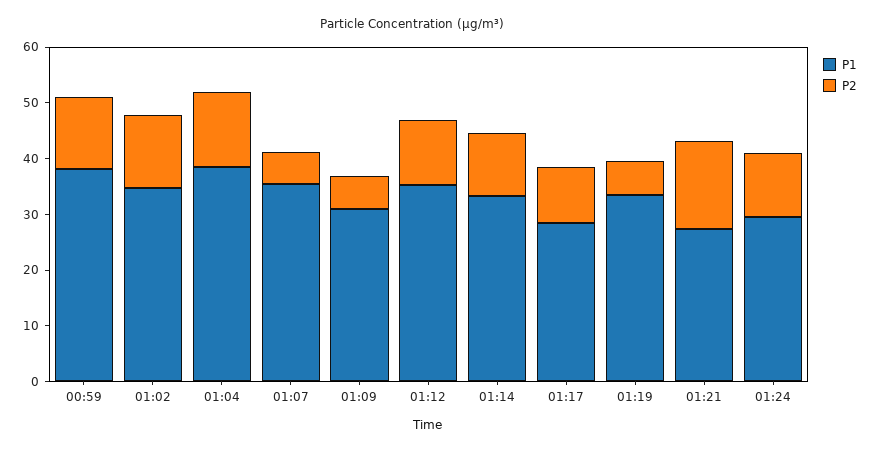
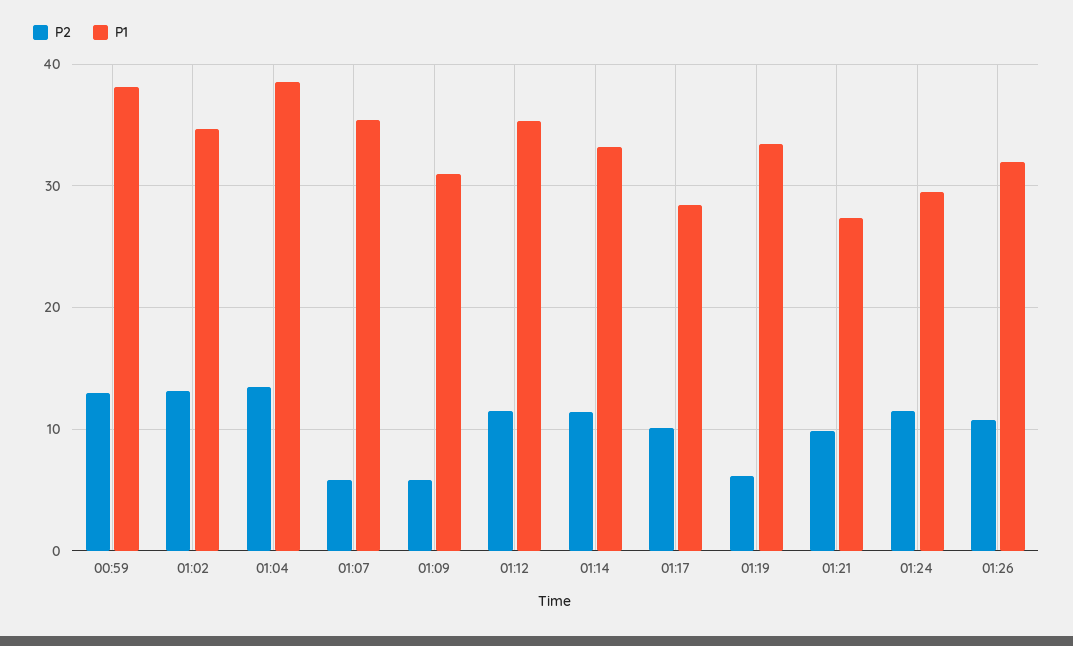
P2, 01:21: 16 -> 10
P2, 01:26: none -> 11
P1, 01:26: none -> 32

